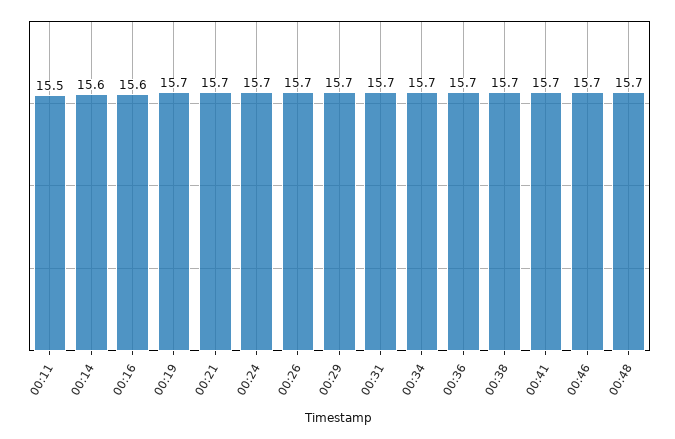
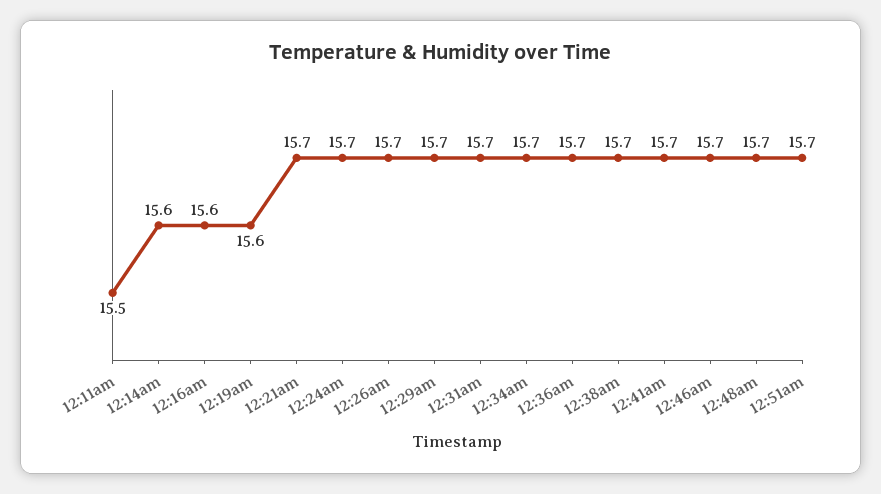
00:19: 15.7 -> 15.6
12:51am: none -> 15.7

